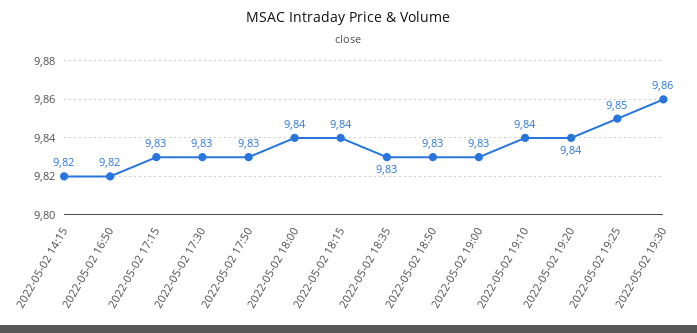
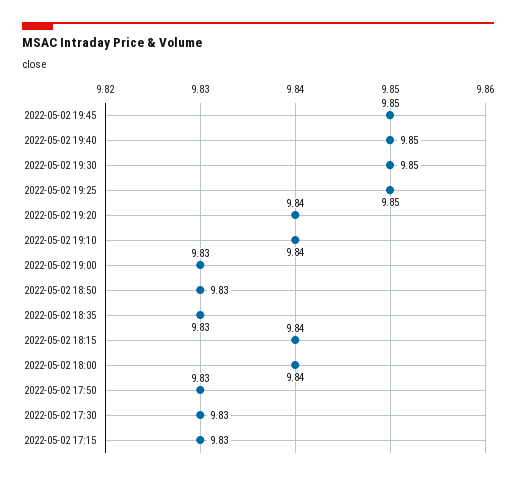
2022-05-02 14:15: 9.82 -> none
2022-05-02 16:50: 9.82 -> none
2022-05-02 19:30: 9.86 -> 9.85
2022-05-02 19:45: none -> 9.85
2022-05-02 19:40: none -> 9.85

